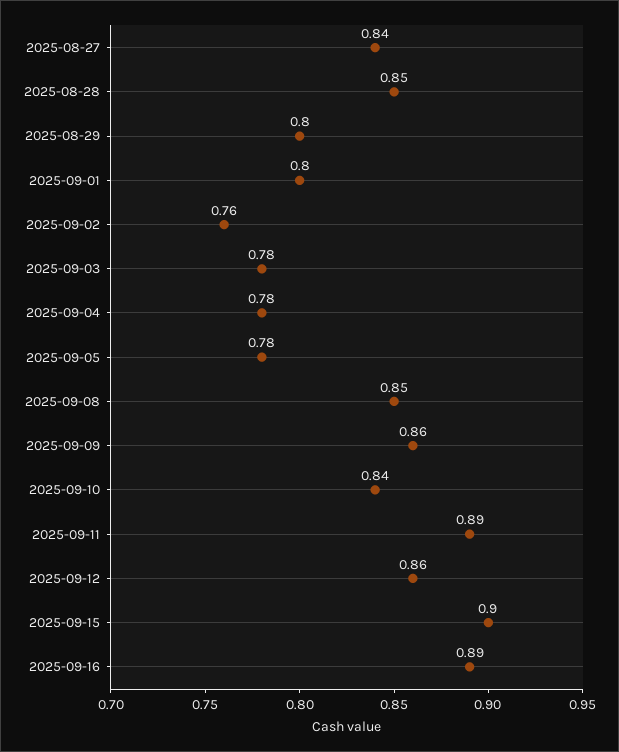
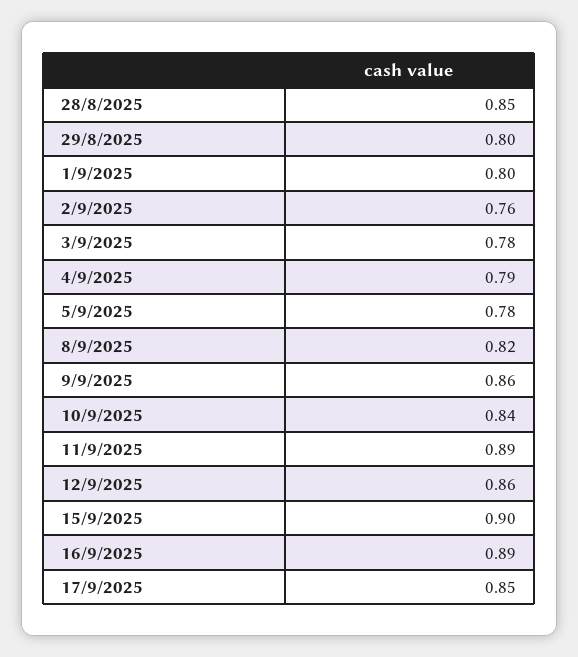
2025-08-27: 0.84 -> none
2025-09-04: 0.78 -> 0.79
2025-09-08: 0.85 -> 0.82
17/9/2025: none -> 0.85

